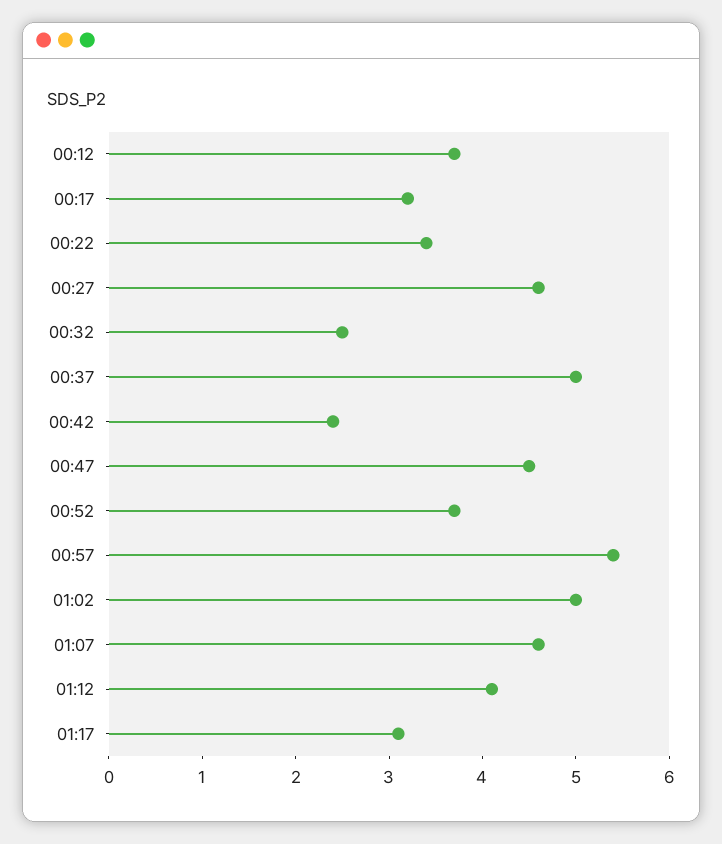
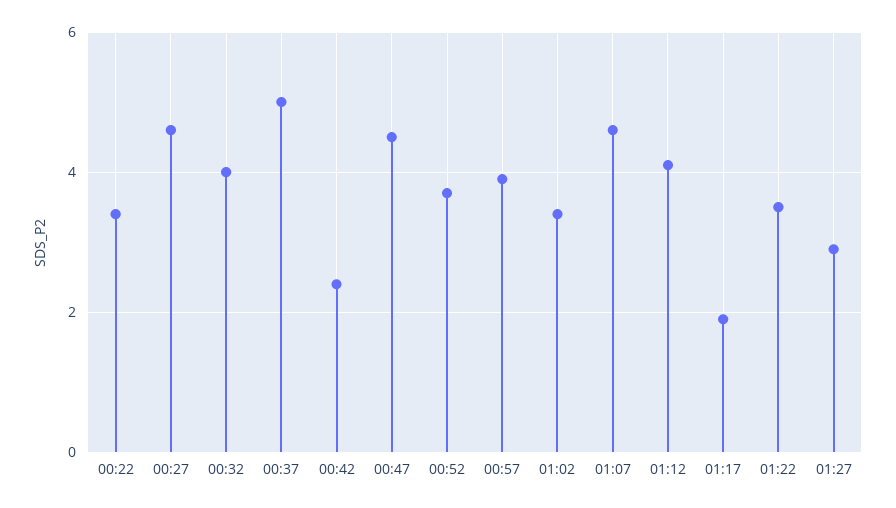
00:12: 3.7 -> none
00:17: 3.2 -> none
00:32: 2.5 -> 4
00:57: 5.4 -> 4
01:02: 5 -> 3.5
01:17: 3.1 -> 2
01:22: none -> 3.5
01:27: none -> 3

